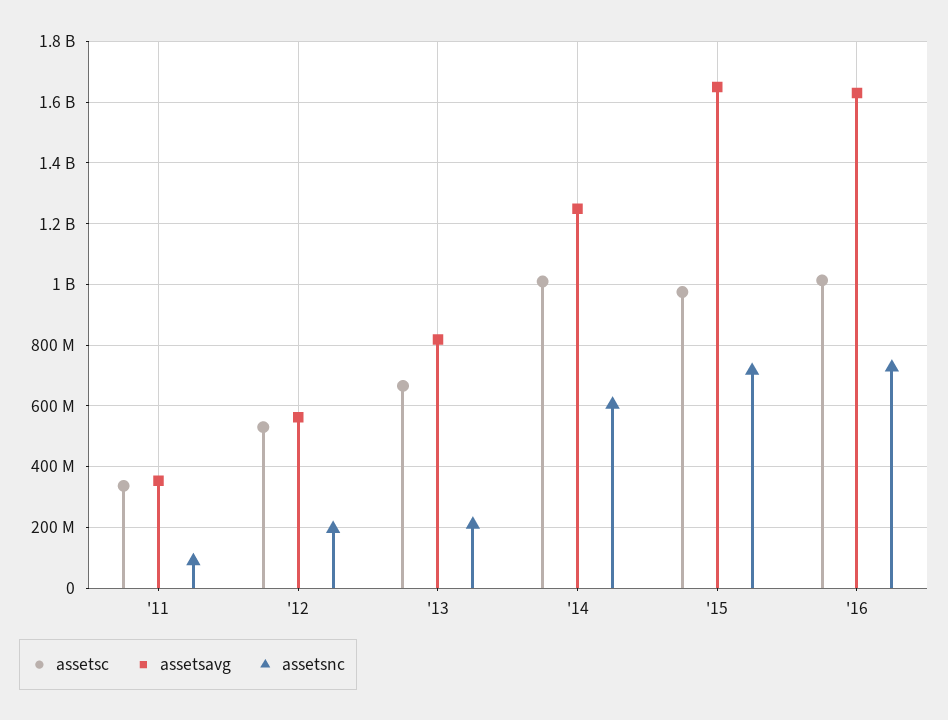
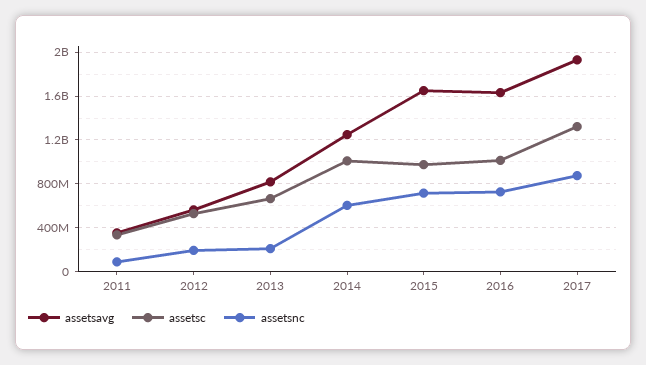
assetsavg, 2017: none -> 1900000000
assetsc, 2017: none -> 1300000000
assetsnc, 2017: none -> 900000000

